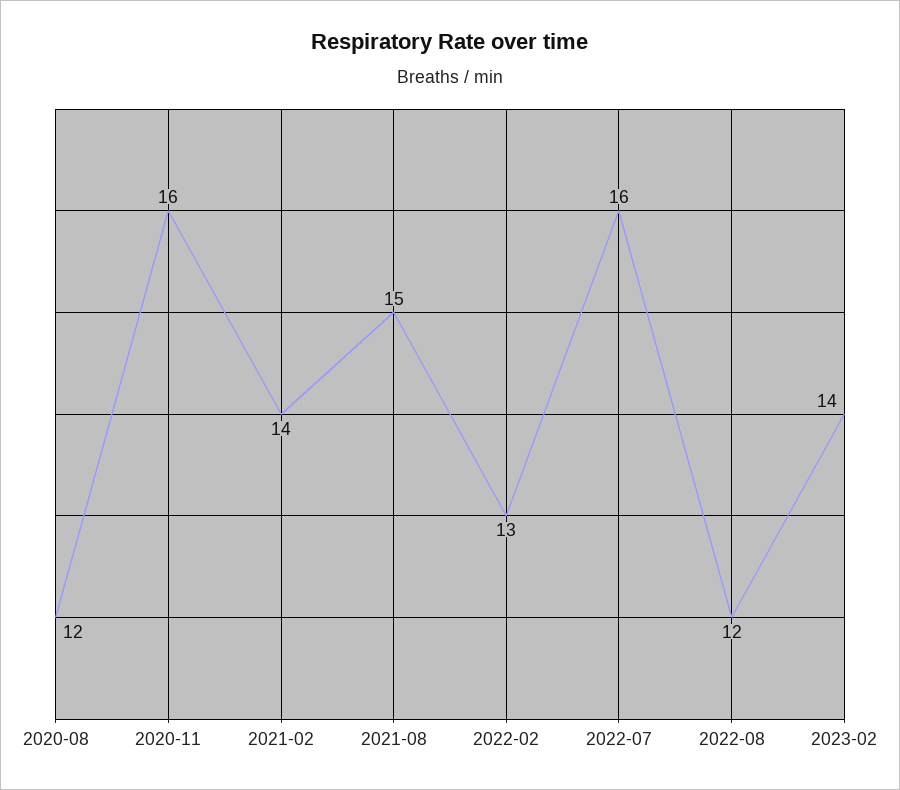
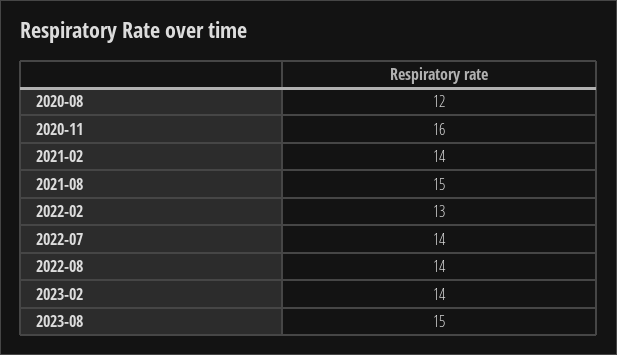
2022-07: 16 -> 14
2022-08: 12 -> 14
2023-08: none -> 15

